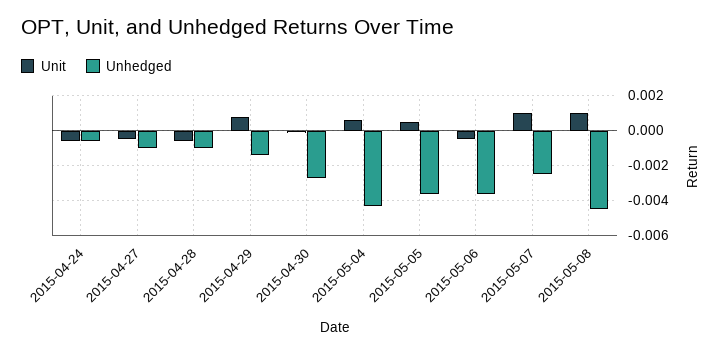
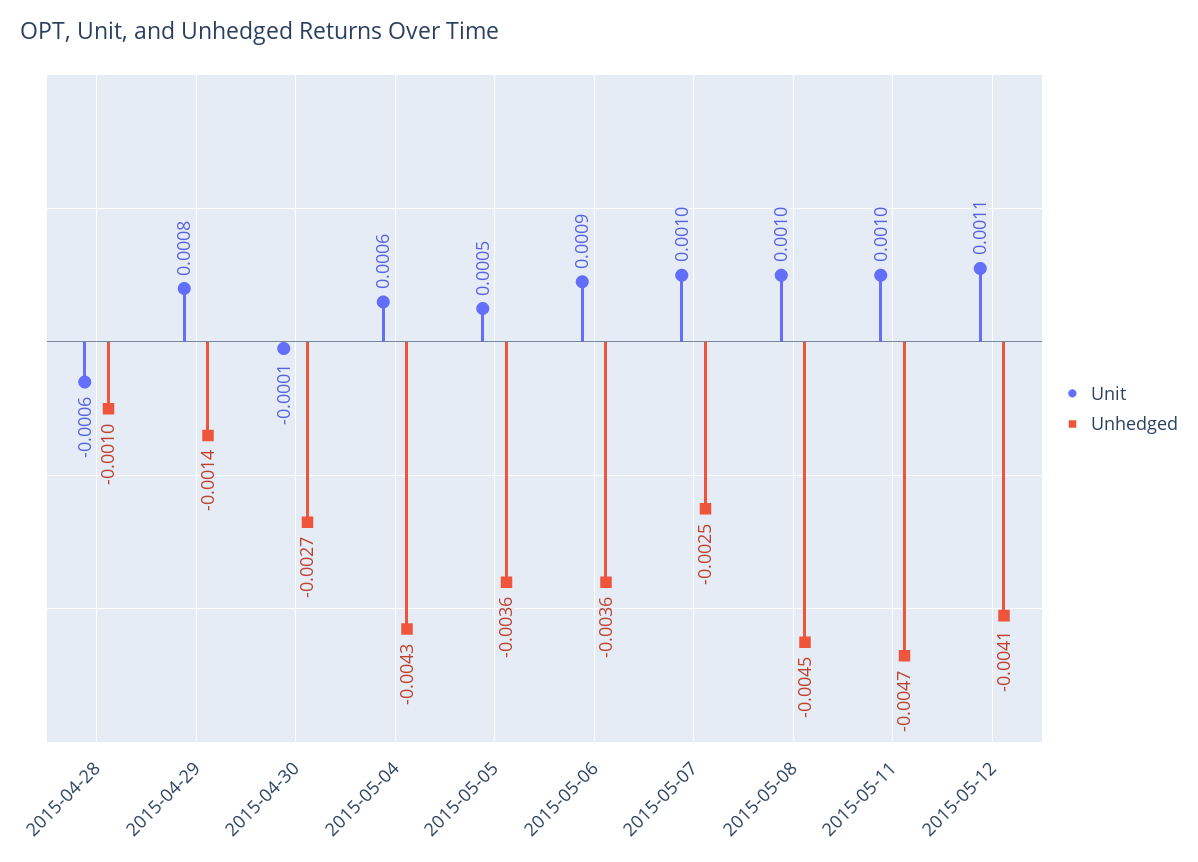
Unit, 2015-04-24: -0.0005 -> none
Unhedged, 2015-04-24: -0.0005 -> none
Unit, 2015-04-27: -0.0005 -> none
Unhedged, 2015-04-27: -0.001 -> none
Unit, 2015-05-06: -0.0005 -> 0.0009
Unit, 2015-05-11: none -> 0.001
Unhedged, 2015-05-11: none -> -0.0047
Unit, 2015-05-12: none -> 0.0011
Unhedged, 2015-05-12: none -> -0.0041

